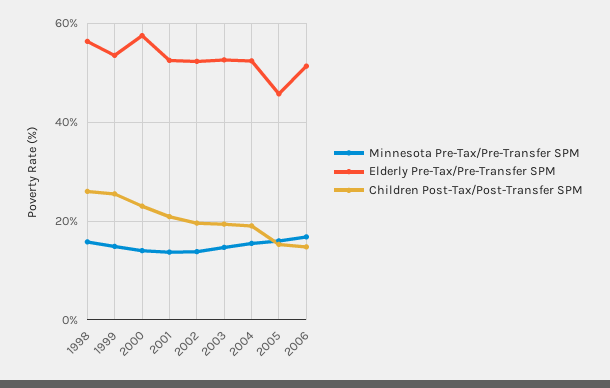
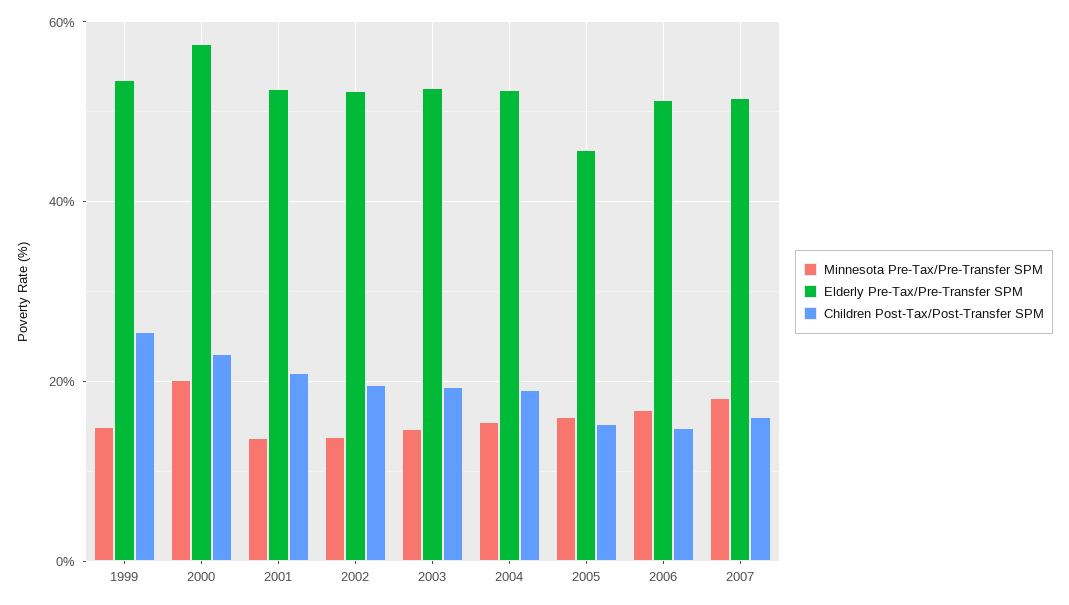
Minnesota Pre-Tax/Pre-Transfer SPM, 1998: 16 -> none
Elderly Pre-Tax/Pre-Transfer SPM, 1998: 56 -> none
Children Post-Tax/Post-Transfer SPM, 1998: 26 -> none
Minnesota Pre-Tax/Pre-Transfer SPM, 2000: 14 -> 20
Minnesota Pre-Tax/Pre-Transfer SPM, 2007: none -> 18
Elderly Pre-Tax/Pre-Transfer SPM, 2007: none -> 52
Children Post-Tax/Post-Transfer SPM, 2007: none -> 16

